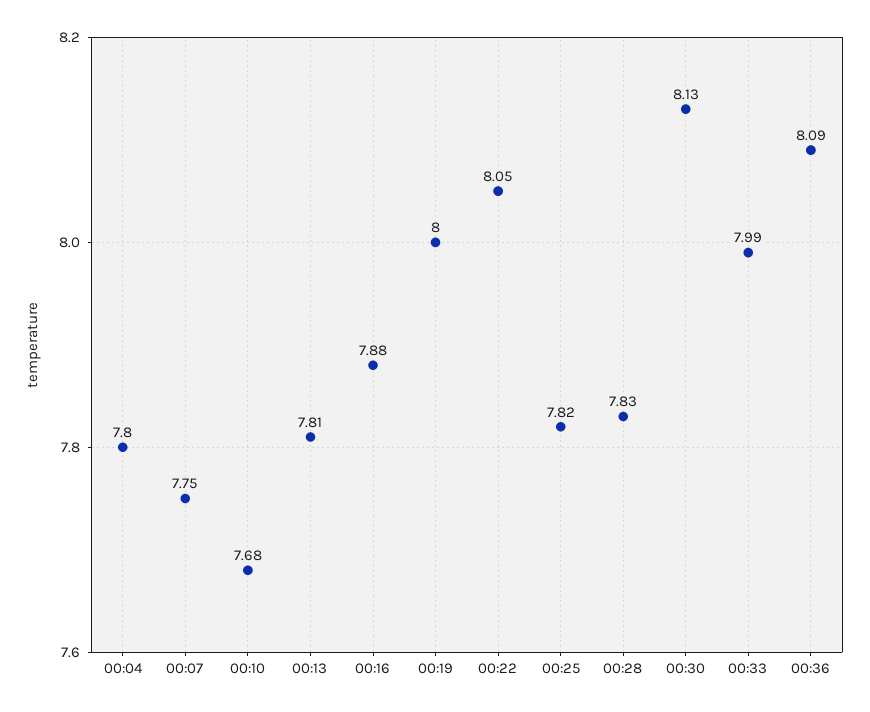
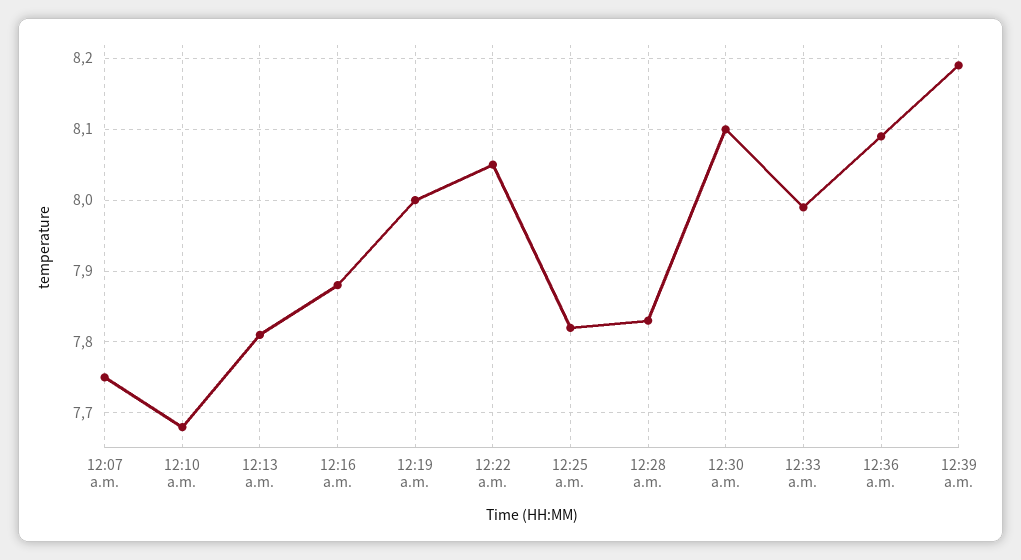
00:04: 7.8 -> none
00:30: 8.13 -> 8.1
12:39 a.m.: none -> 8.19

